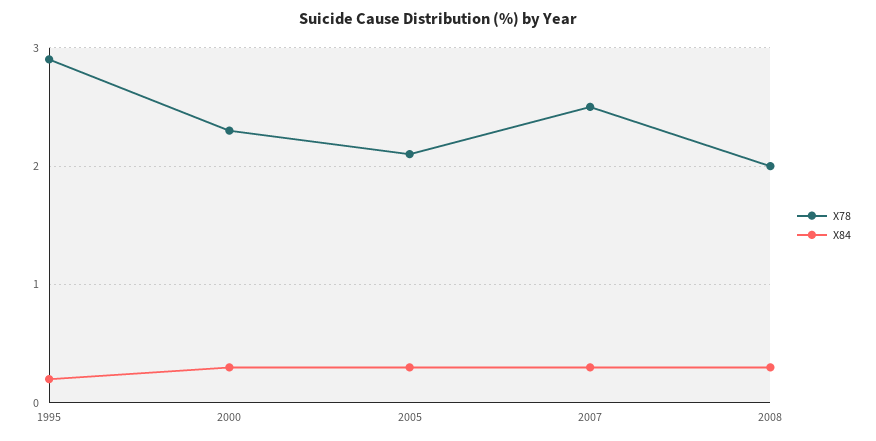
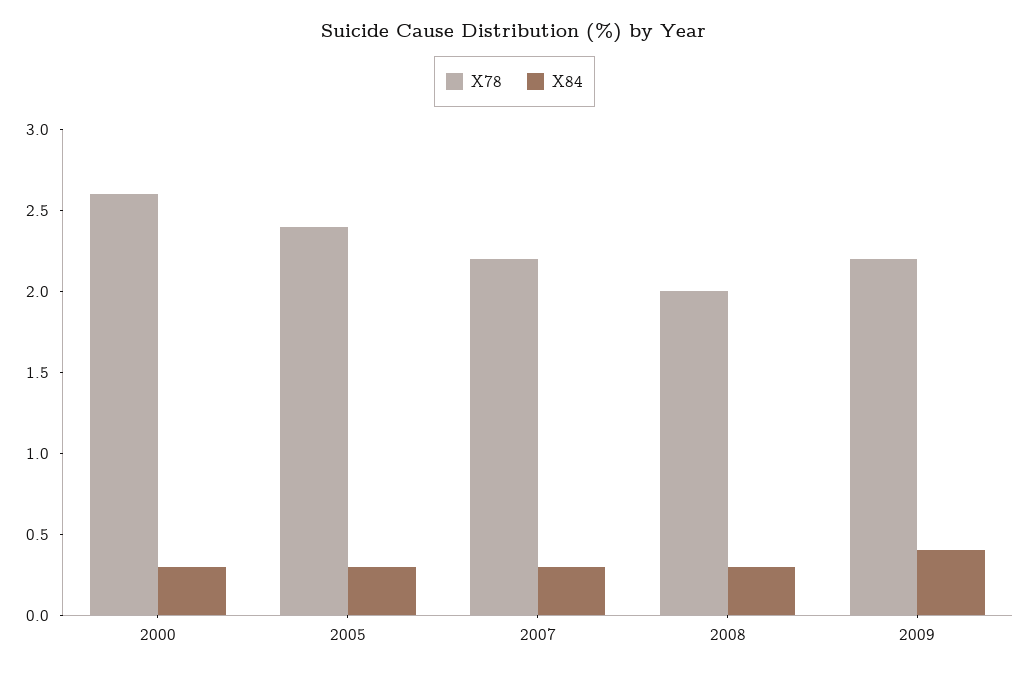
X78, 1995: 2.9 -> none
X84, 1995: 0.2 -> none
X78, 2000: 2.3 -> 2.6
X78, 2005: 2.1 -> 2.4
X78, 2007: 2.5 -> 2.2
X78, 2009: none -> 2.2
X84, 2009: none -> 0.4

